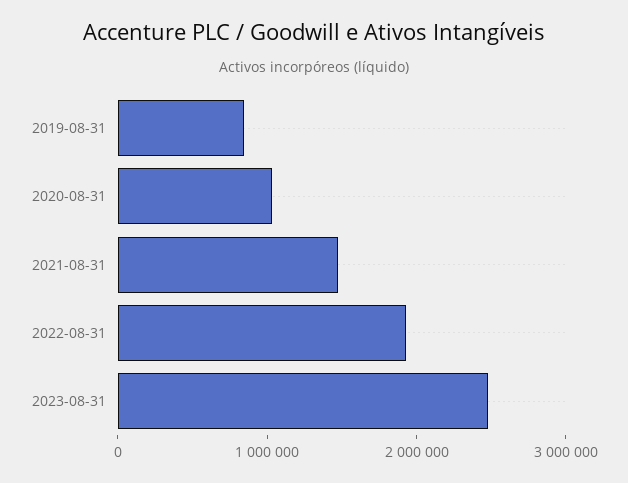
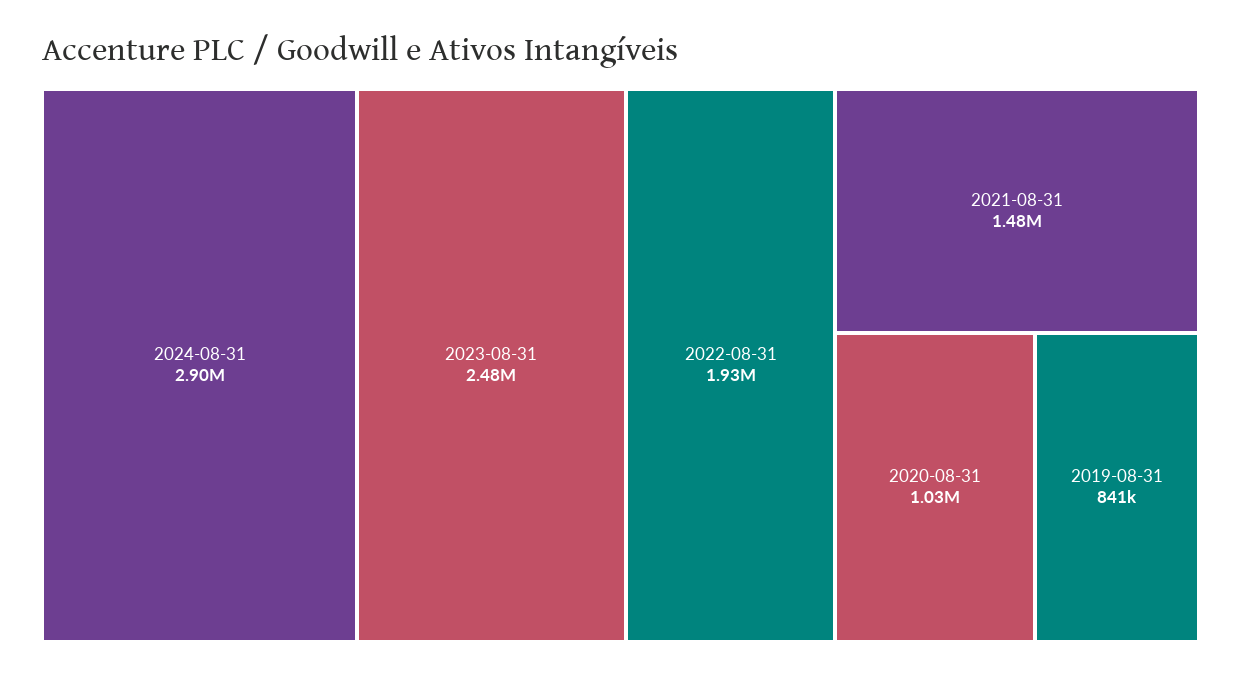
2024-08-31: none -> 2900000

